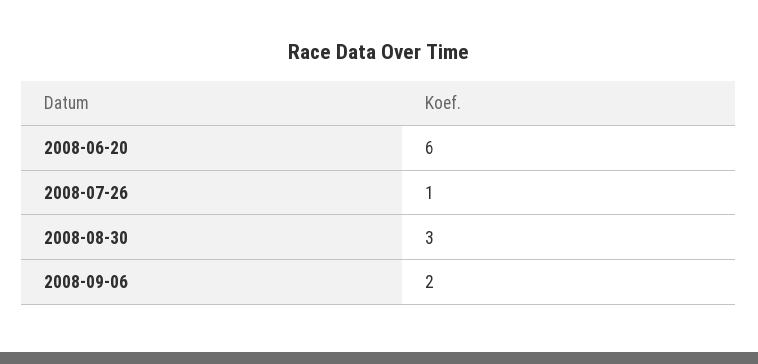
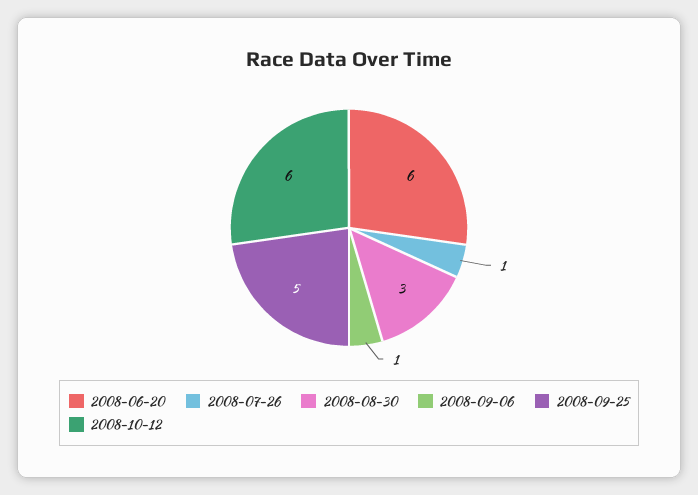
2008-09-06: 2 -> 1
2008-09-25: none -> 5
2008-10-12: none -> 6

